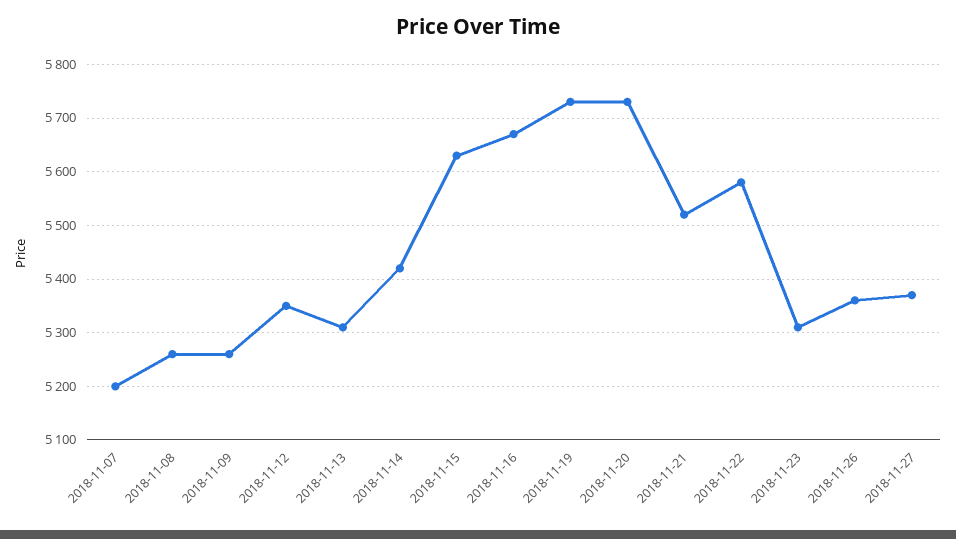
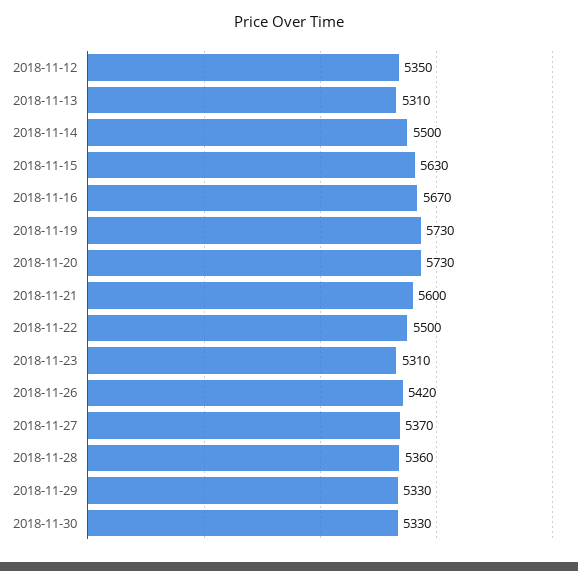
2018-11-07: 5200 -> none
2018-11-08: 5260 -> none
2018-11-09: 5260 -> none
2018-11-14: 5420 -> 5500
2018-11-21: 5520 -> 5600
2018-11-22: 5580 -> 5500
2018-11-26: 5360 -> 5420
2018-11-28: none -> 5360
2018-11-29: none -> 5330
2018-11-30: none -> 5330

